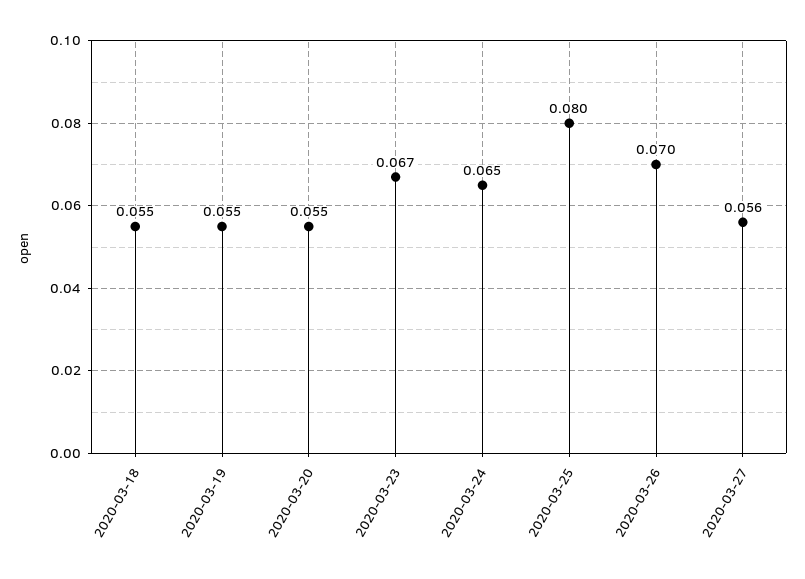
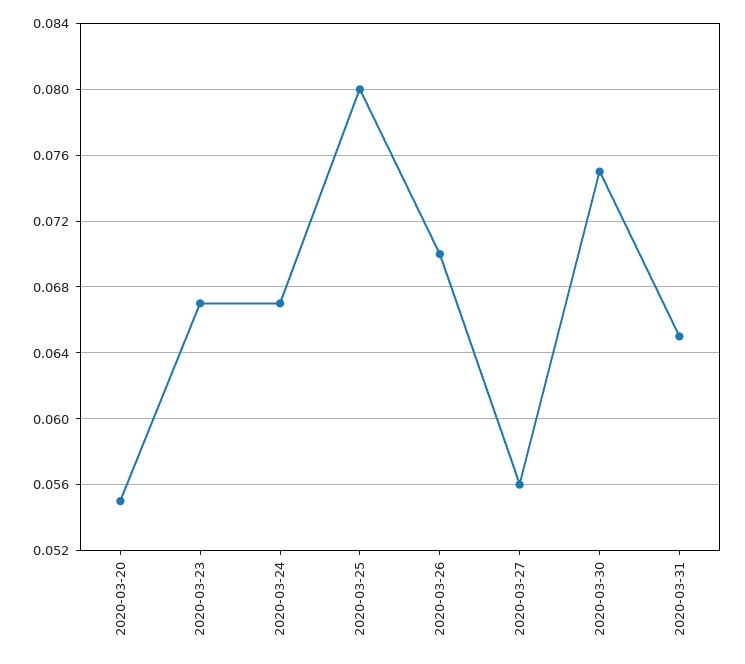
2020-03-18: 0.055 -> none
2020-03-19: 0.055 -> none
2020-03-24: 0.065 -> 0.067
2020-03-30: none -> 0.075
2020-03-31: none -> 0.065

